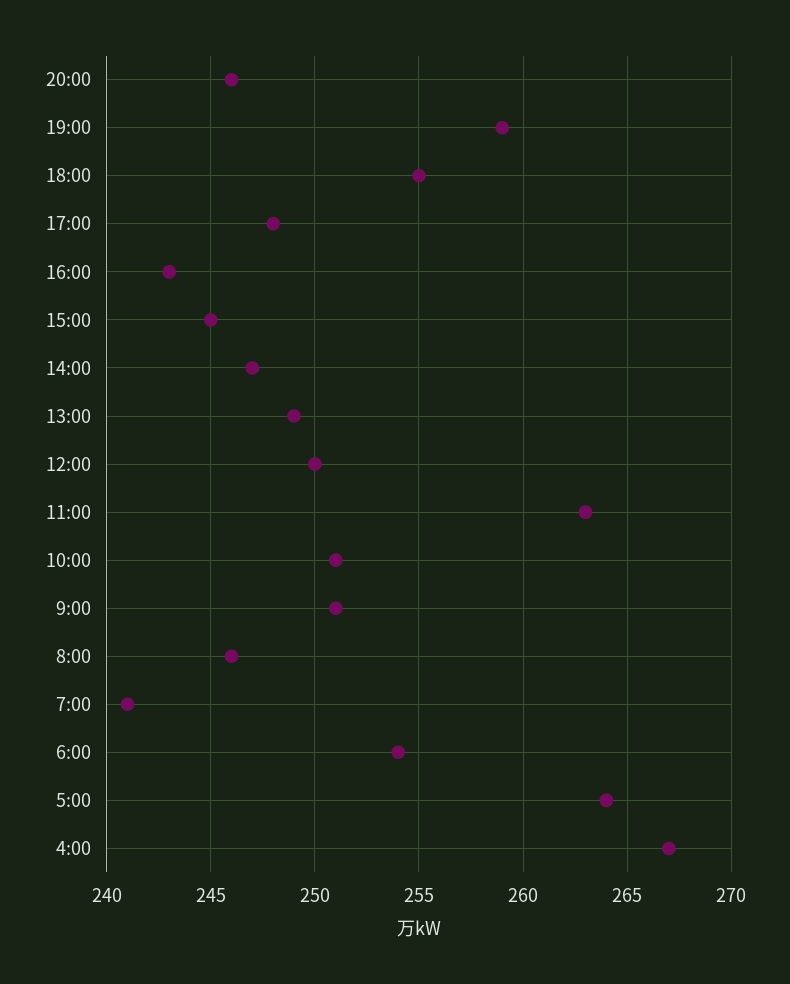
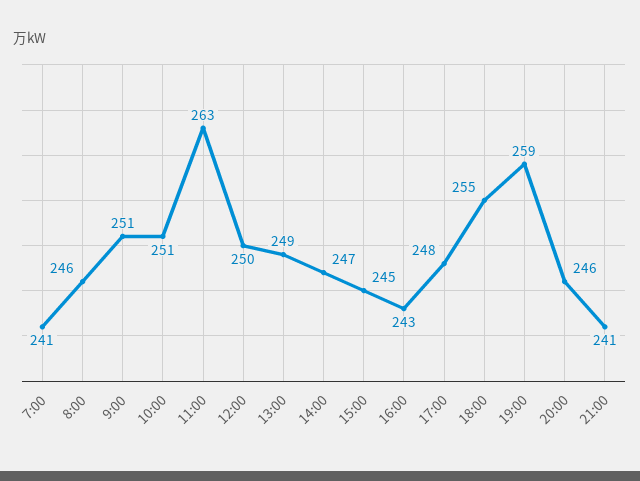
6:00: 254 -> none
5:00: 264 -> none
4:00: 267 -> none
21:00: none -> 241

